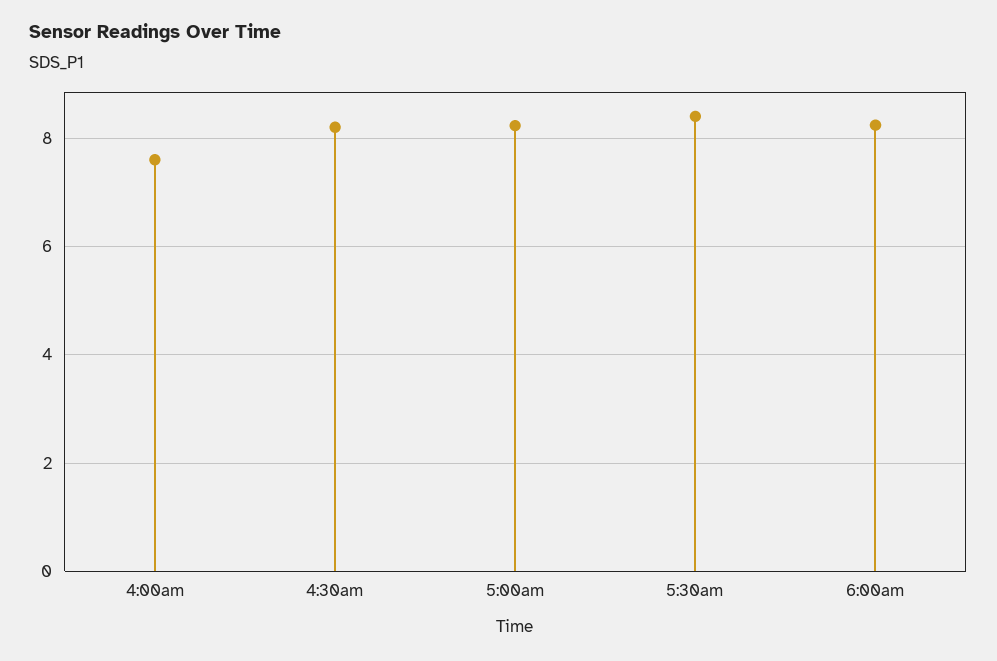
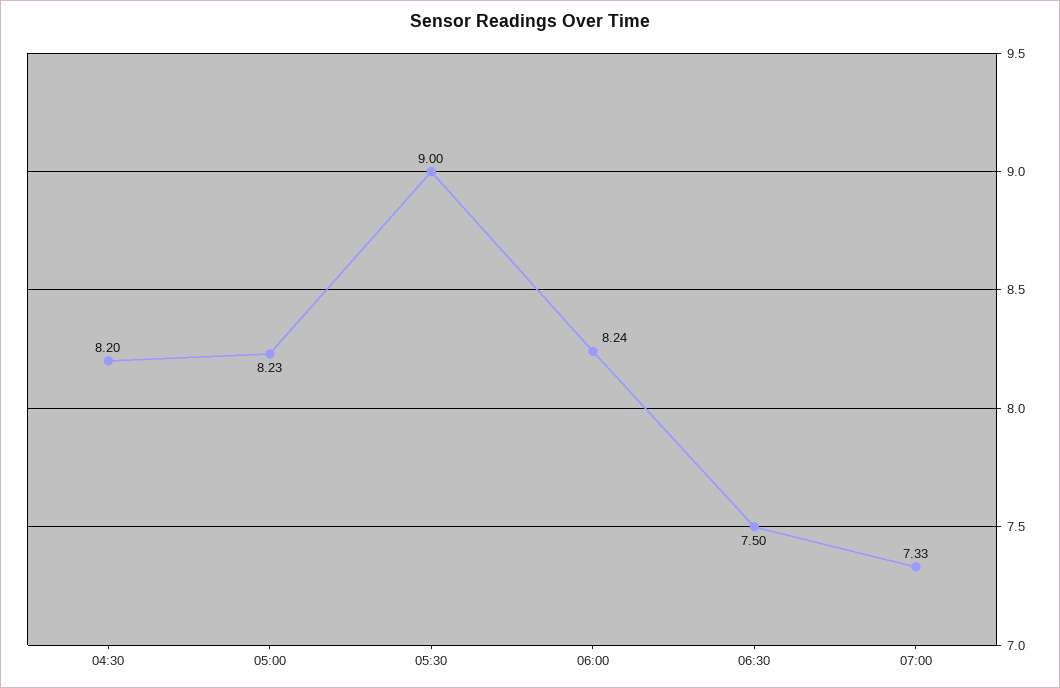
4:00am: 7.6 -> none
5:30am: 8.4 -> 9
06:30: none -> 7.5
07:00: none -> 7.33

